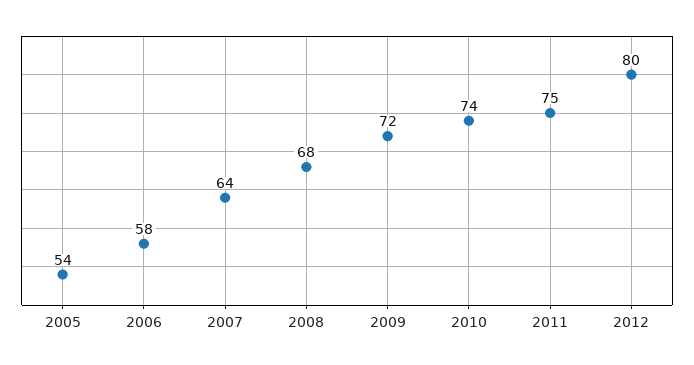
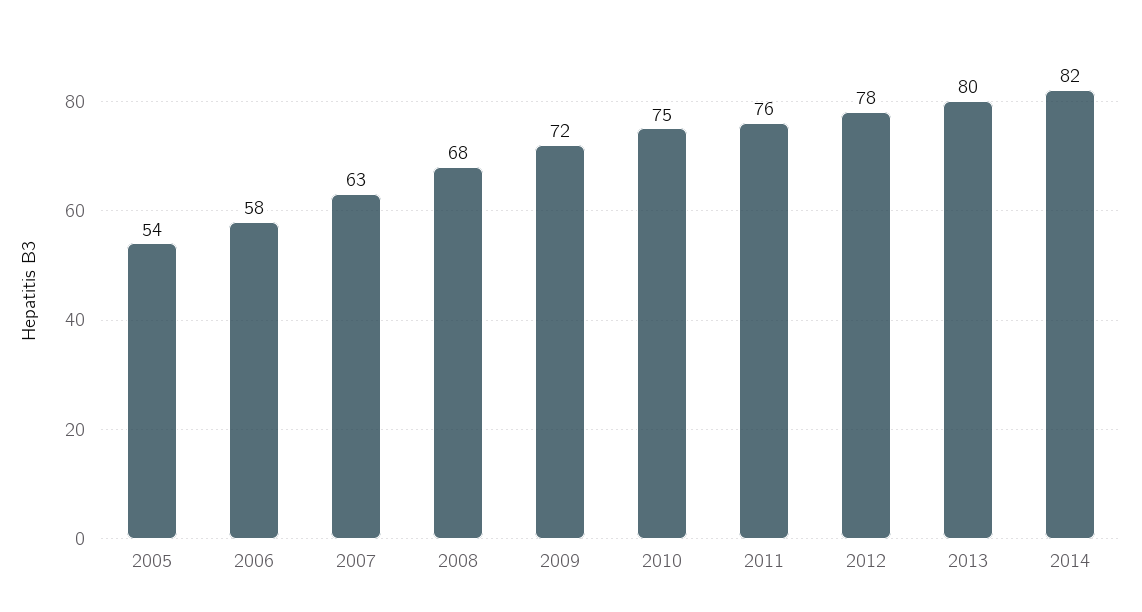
2007: 64 -> 63
2010: 74 -> 75
2011: 75 -> 76
2012: 80 -> 78
2013: none -> 80
2014: none -> 82

